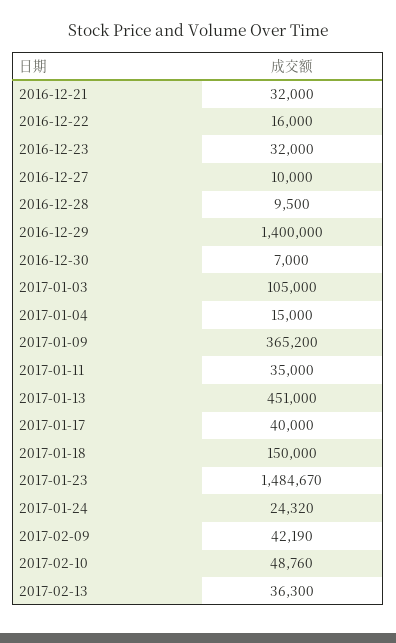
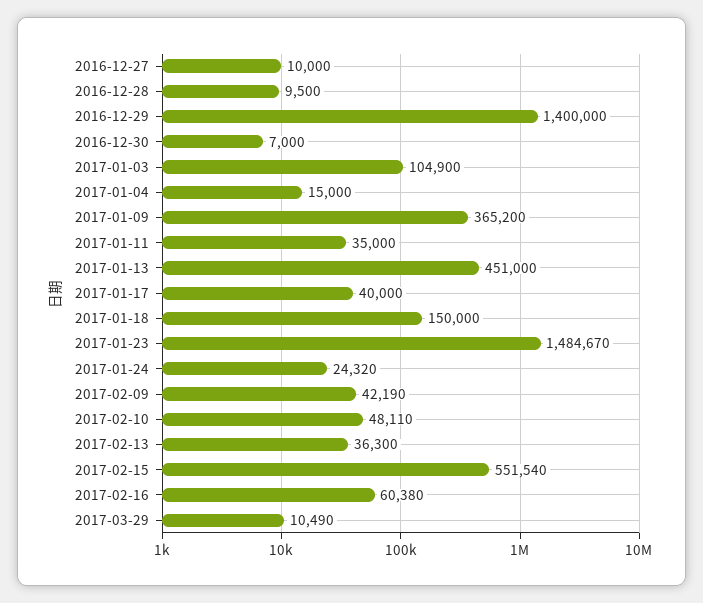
2016-12-21: 32000 -> none
2016-12-22: 16000 -> none
2016-12-23: 32000 -> none
2017-01-03: 105000 -> 104900
2017-02-10: 48760 -> 48110
2017-02-15: none -> 551540
2017-02-16: none -> 60380
2017-03-29: none -> 10490

